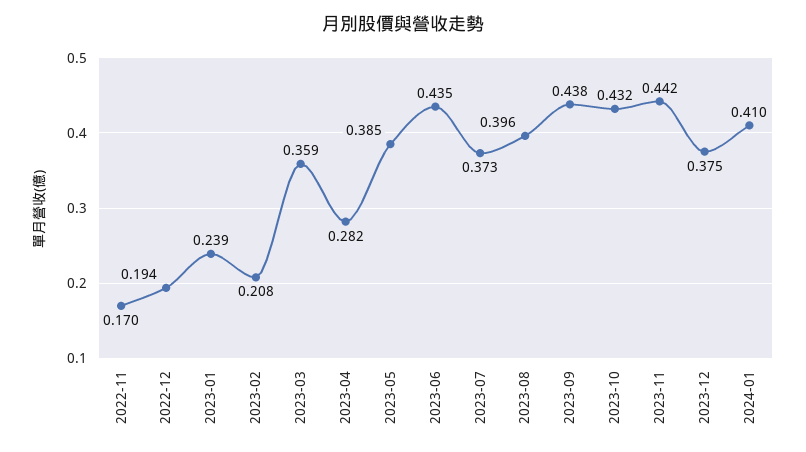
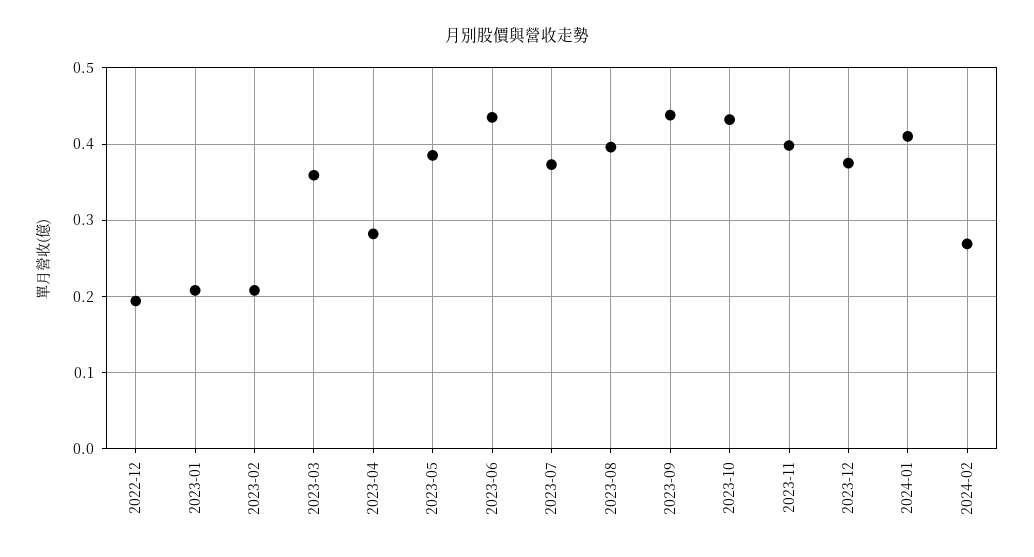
2022-11: 0.17 -> none
2023-01: 0.239 -> 0.21
2023-11: 0.442 -> 0.4
2024-02: none -> 0.27

